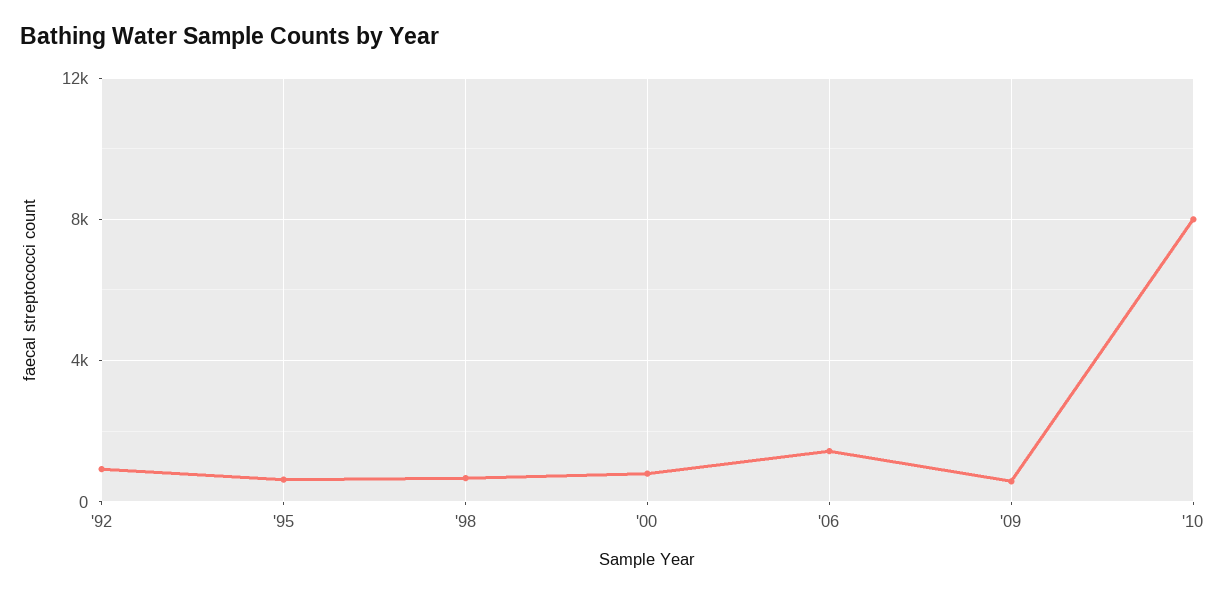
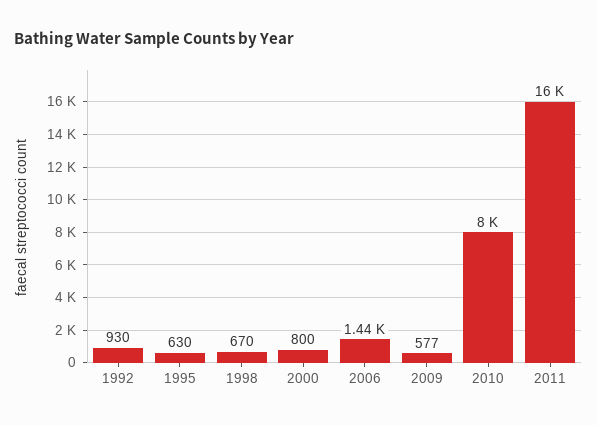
2011: none -> 16000

